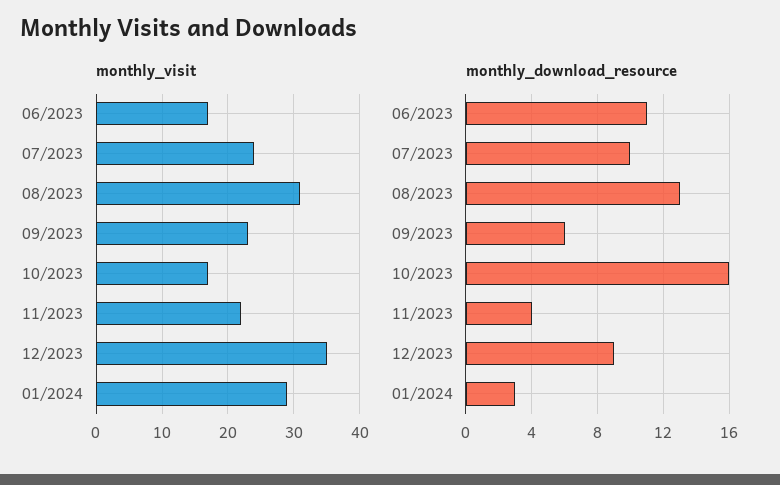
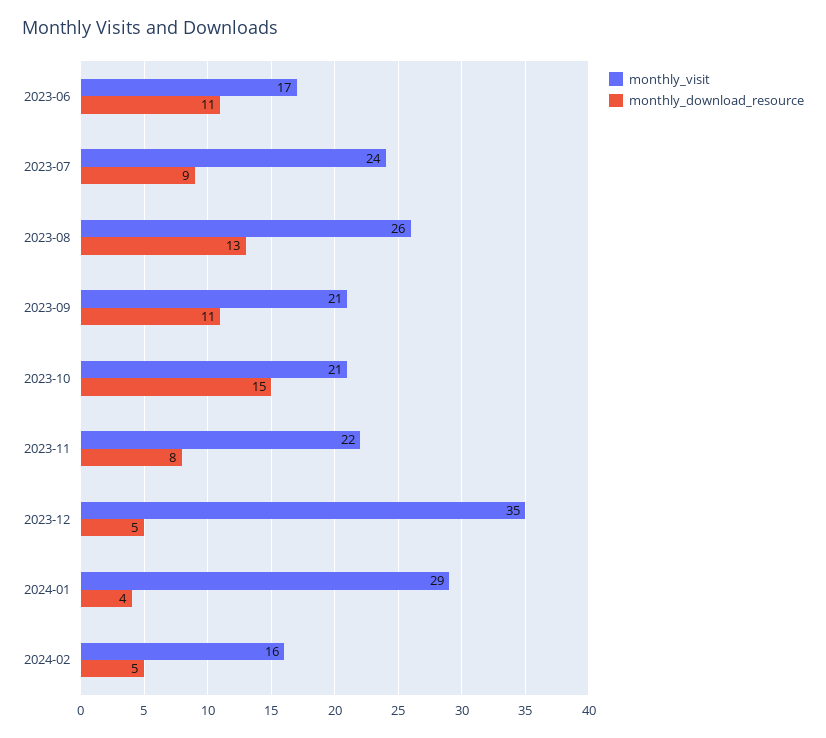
monthly_visit, 08/2023: 31 -> 26
monthly_visit, 09/2023: 23 -> 21
monthly_visit, 10/2023: 17 -> 21
monthly_download_resource, 07/2023: 10 -> 9
monthly_download_resource, 09/2023: 6 -> 11
monthly_download_resource, 10/2023: 16 -> 15
monthly_download_resource, 11/2023: 4 -> 8
monthly_download_resource, 12/2023: 9 -> 5
monthly_download_resource, 01/2024: 3 -> 4
monthly_visit, 2024-02: none -> 16
monthly_download_resource, 2024-02: none -> 5

